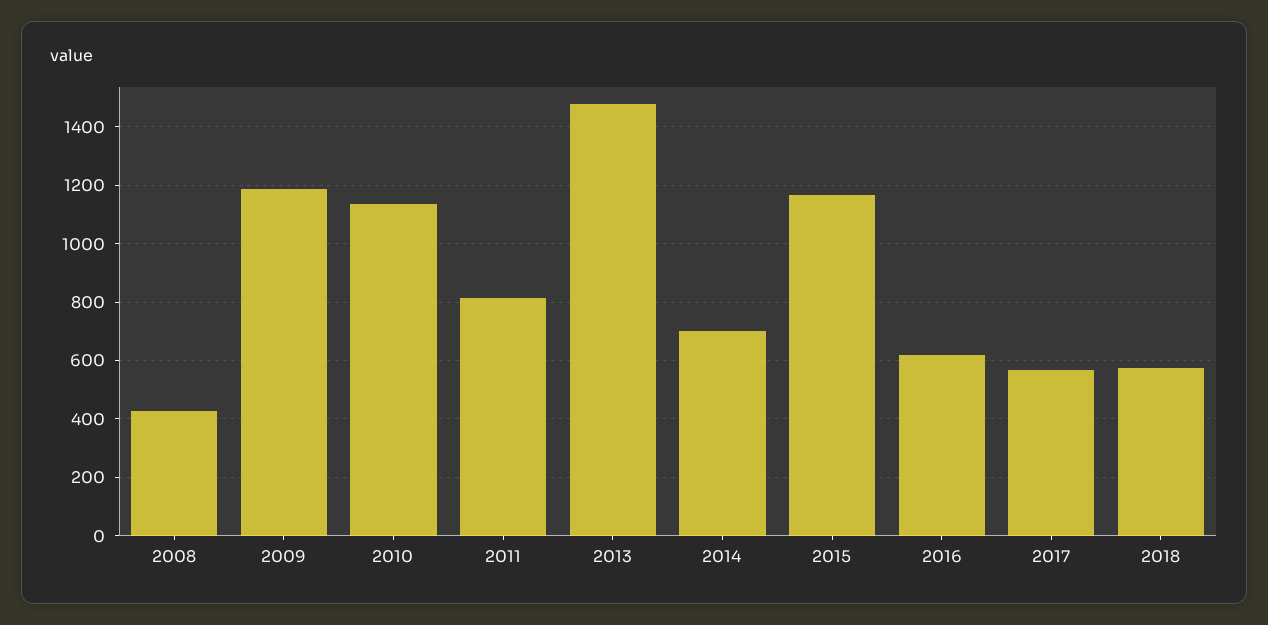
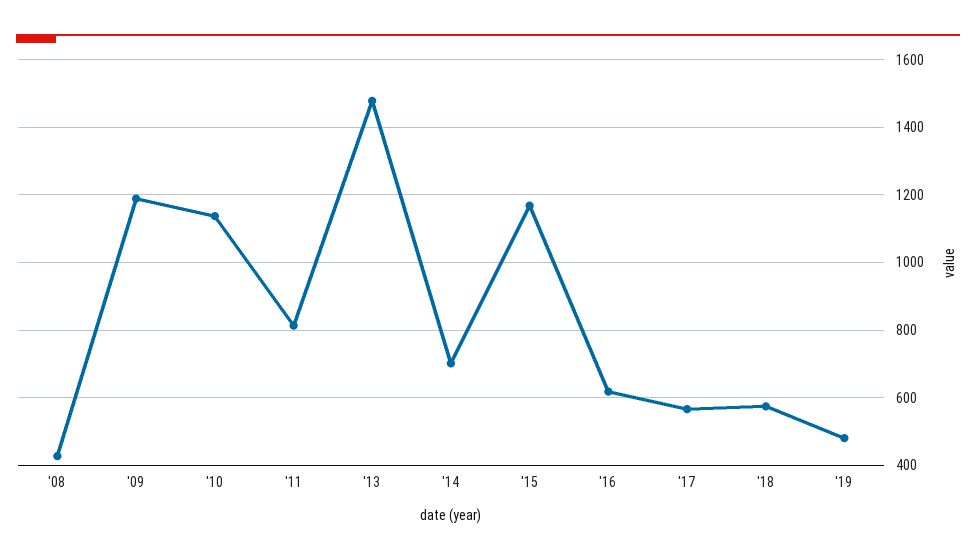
'19: none -> 480

